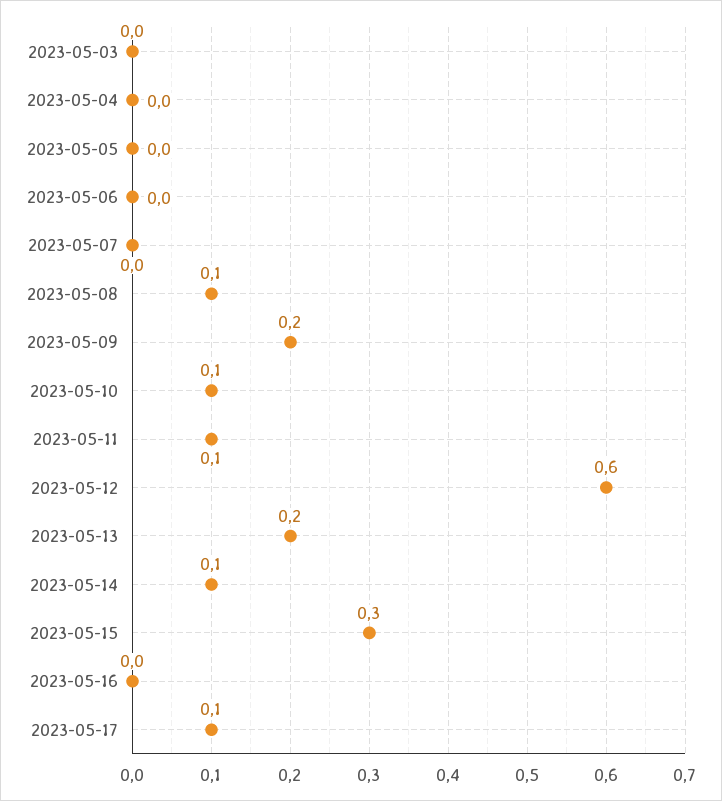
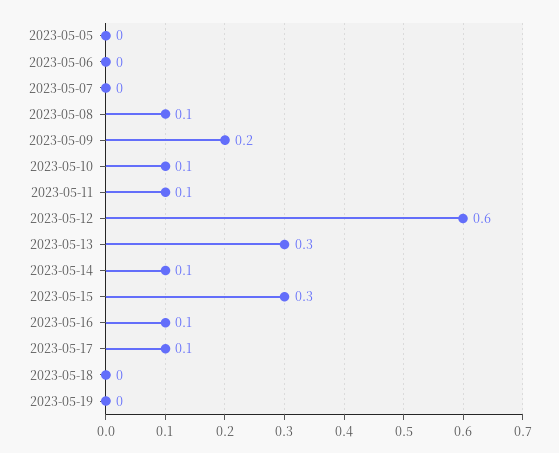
2023-05-03: 0 -> none
2023-05-04: 0 -> none
2023-05-13: 0.2 -> 0.3
2023-05-16: 0 -> 0.1
2023-05-18: none -> 0
2023-05-19: none -> 0

